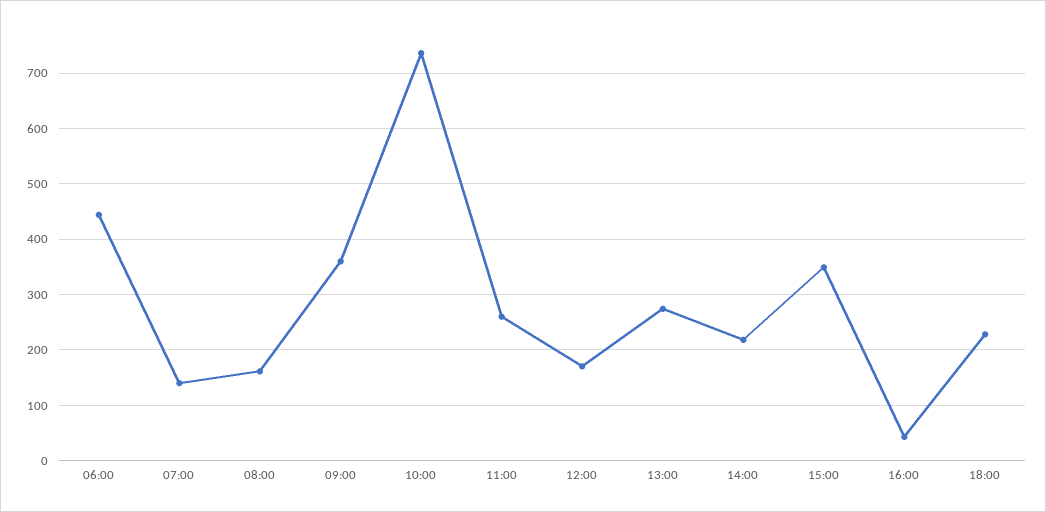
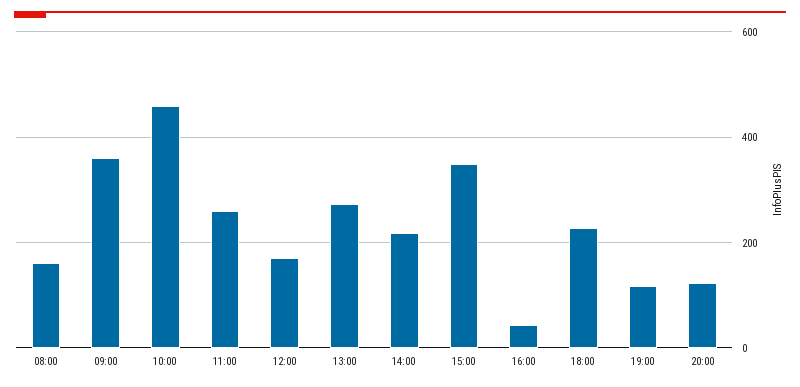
06:00: 440 -> none
07:00: 140 -> none
10:00: 740 -> 460
19:00: none -> 120
20:00: none -> 120

